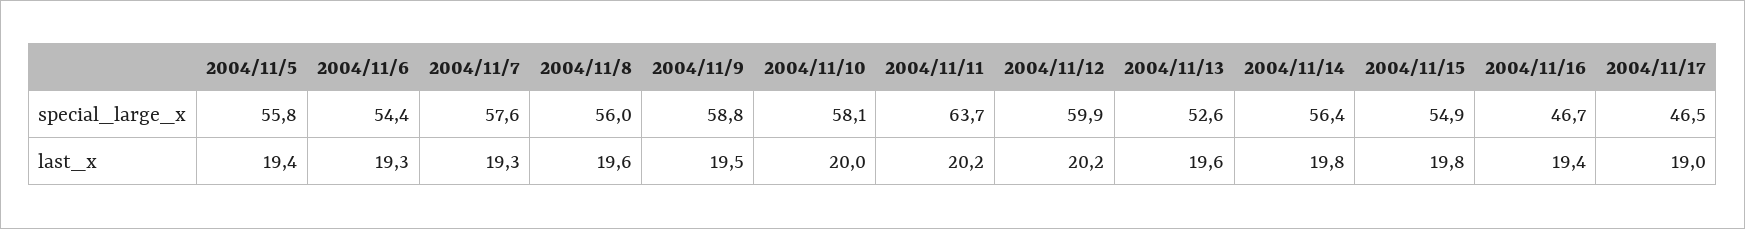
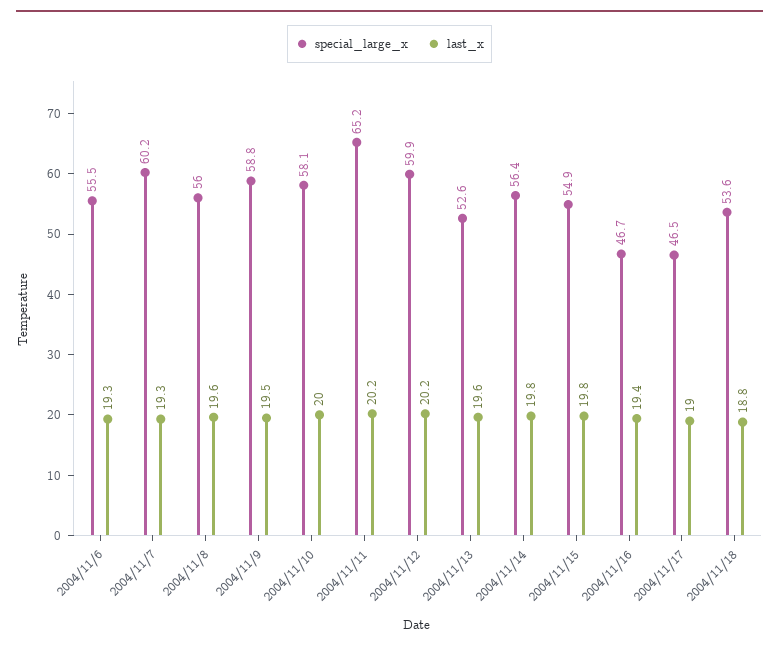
special_large_x, 2004/11/5: 55.8 -> none
special_large_x, 2004/11/6: 54.4 -> 55.5
special_large_x, 2004/11/7: 57.6 -> 60.2
special_large_x, 2004/11/11: 63.7 -> 65.2
last_x, 2004/11/5: 19.4 -> none
special_large_x, 2004/11/18: none -> 53.6
last_x, 2004/11/18: none -> 18.8

